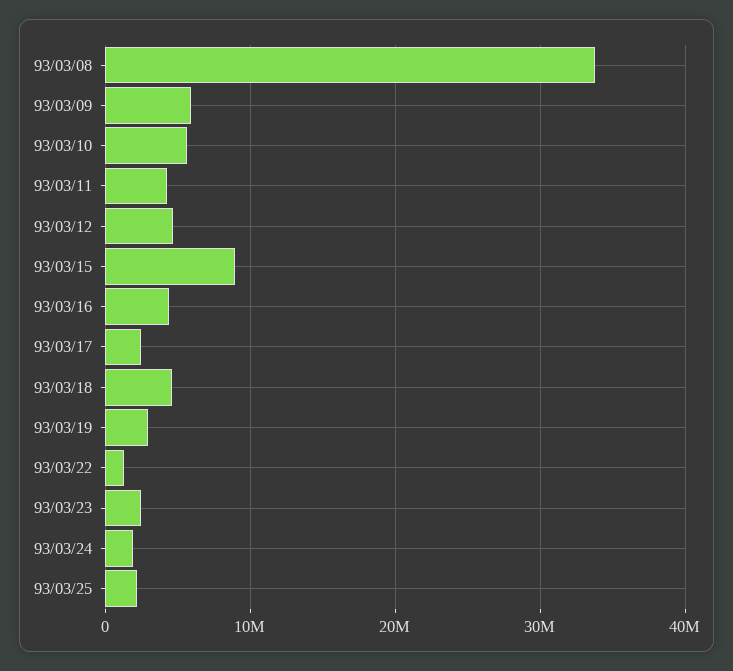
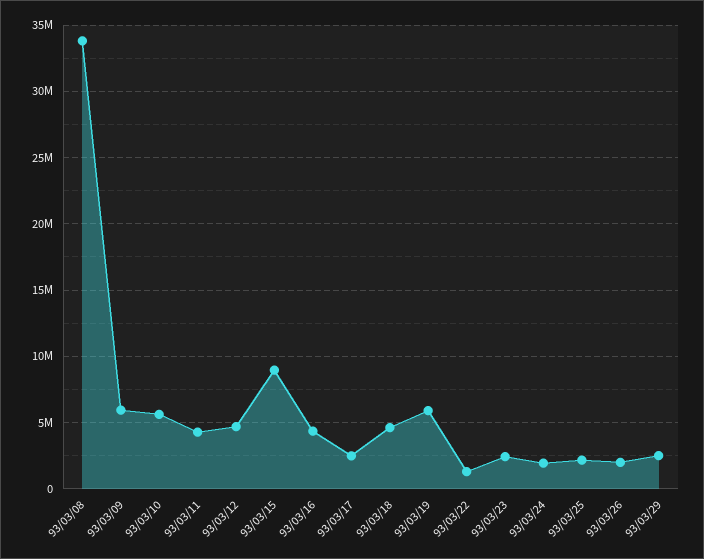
93/03/19: 3000000 -> 6000000
93/03/26: none -> 2000000
93/03/29: none -> 2500000

